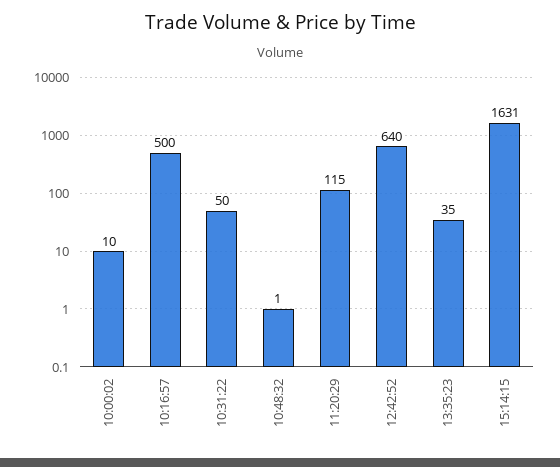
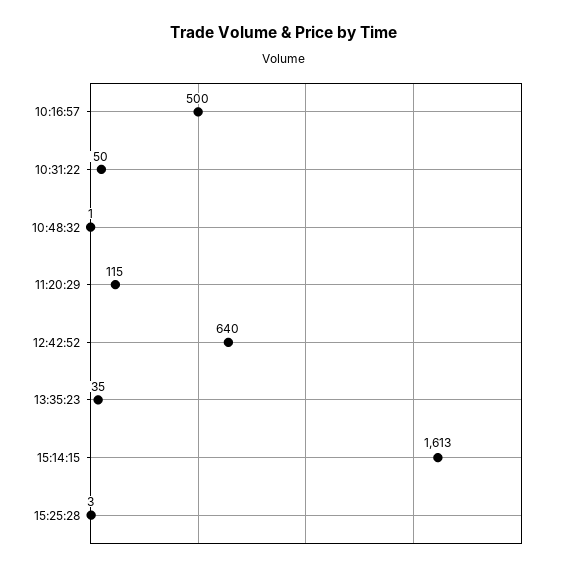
10:00:02: 10 -> none
15:14:15: 1631 -> 1613
15:25:28: none -> 3

